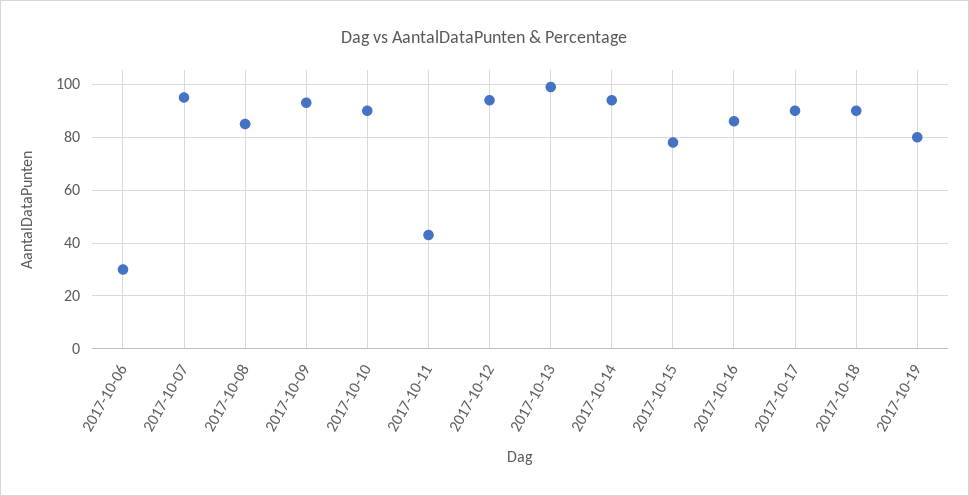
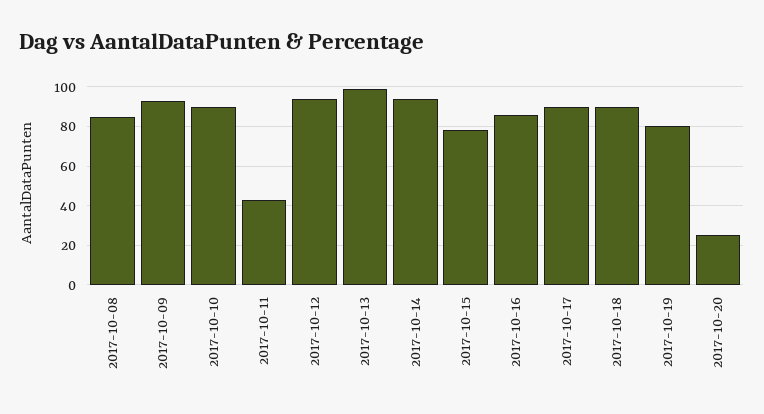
2017-10-06: 30 -> none
2017-10-07: 95 -> none
2017-10-20: none -> 25

